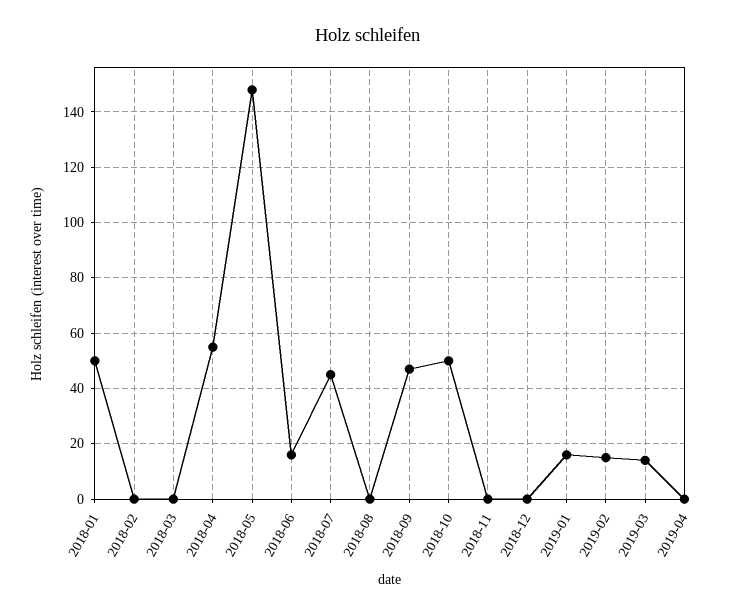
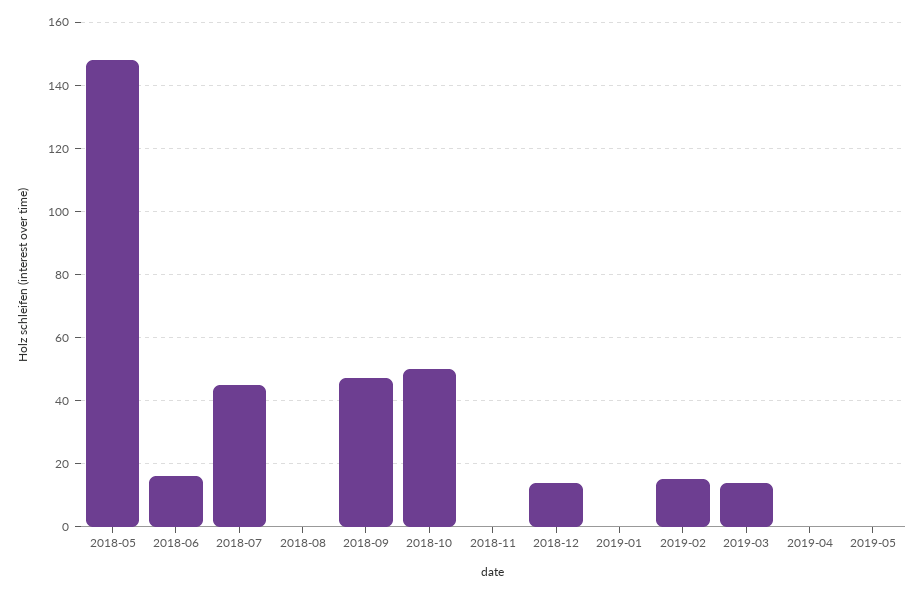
2018-01: 50 -> none
2018-02: 0 -> none
2018-03: 0 -> none
2018-04: 55 -> none
2018-12: 0 -> 15
2019-01: 15 -> 0
2019-05: none -> 0

